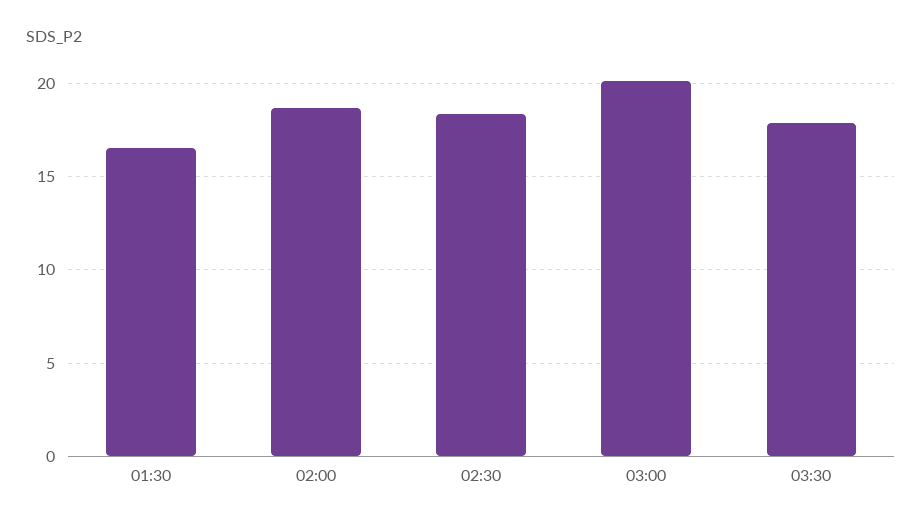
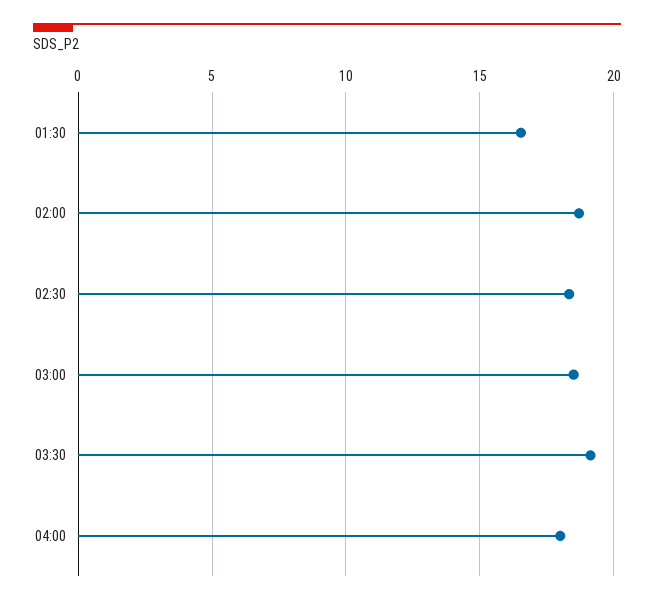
03:00: 20 -> 18.5
03:30: 18 -> 19
04:00: none -> 18

